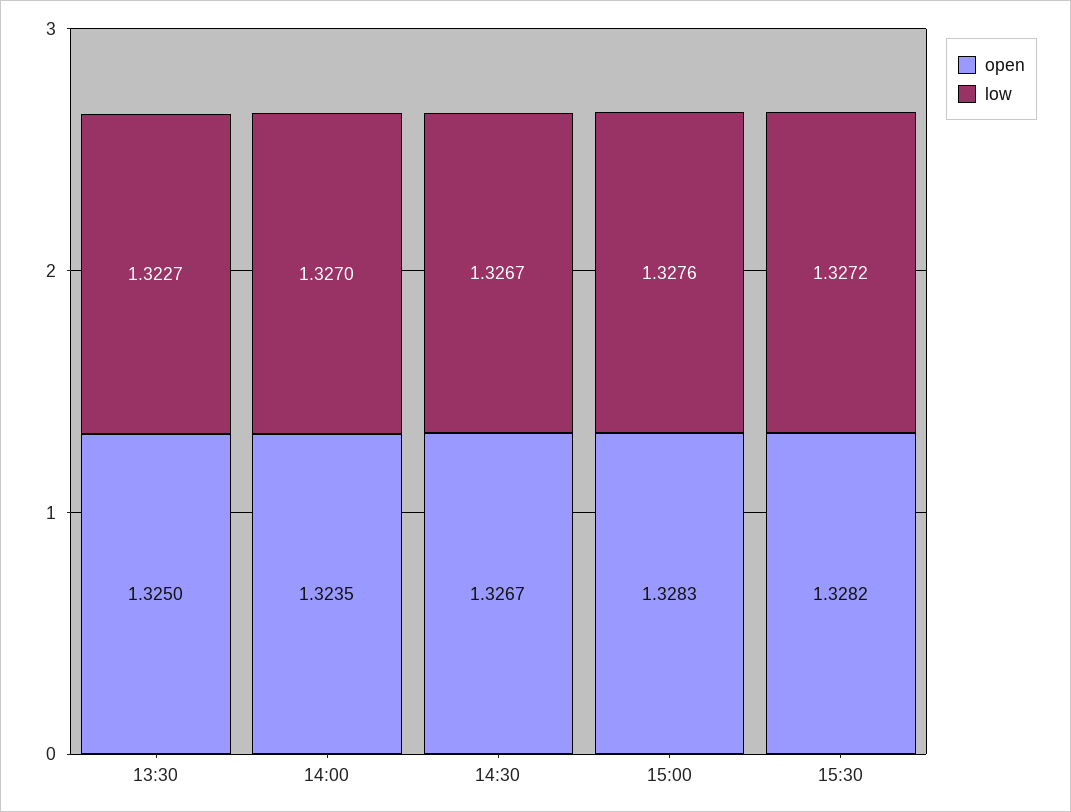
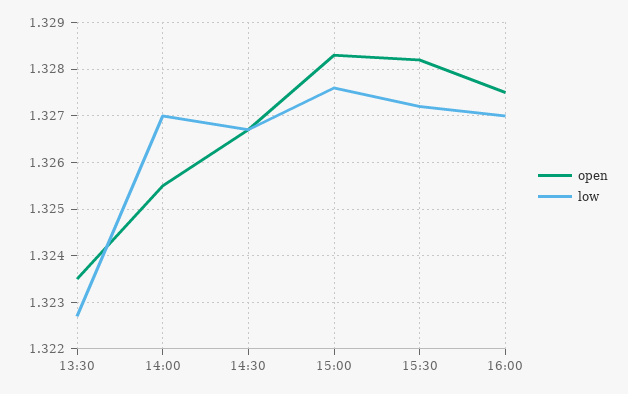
open, 13:30: 1.325 -> 1.3235
open, 14:00: 1.3235 -> 1.3255
open, 16:00: none -> 1.3275
low, 16:00: none -> 1.327

